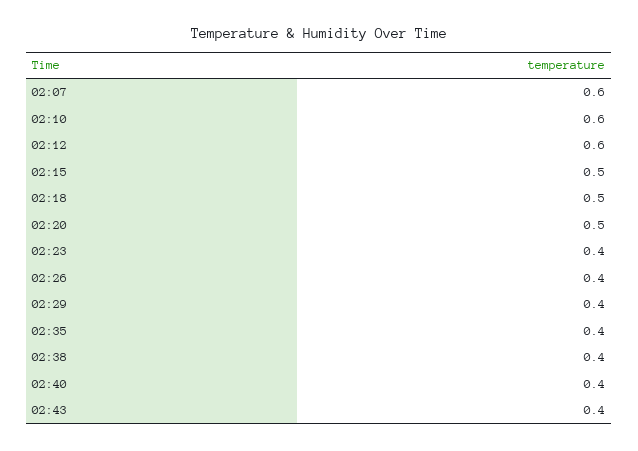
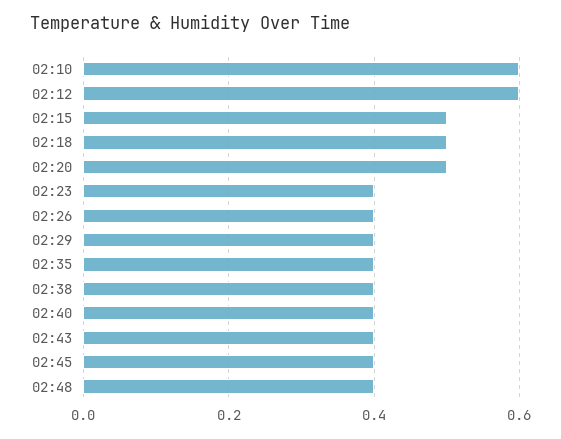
02:07: 0.6 -> none
02:45: none -> 0.4
02:48: none -> 0.4

